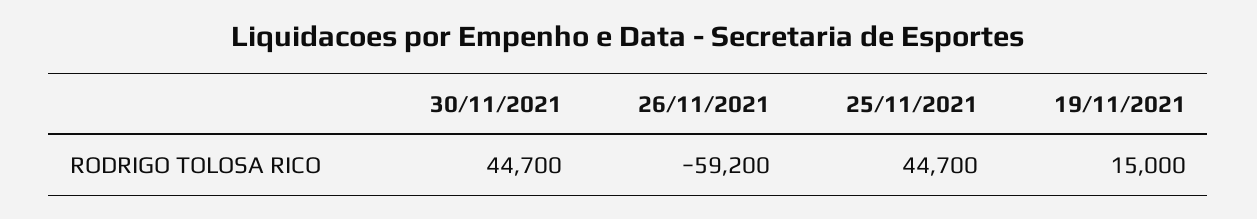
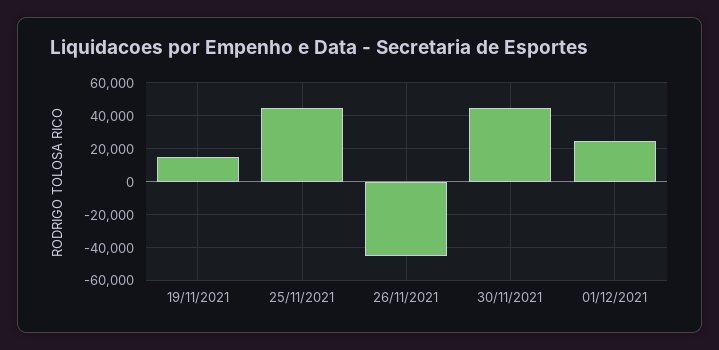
26/11/2021: -59200 -> -45000
01/12/2021: none -> 25000

